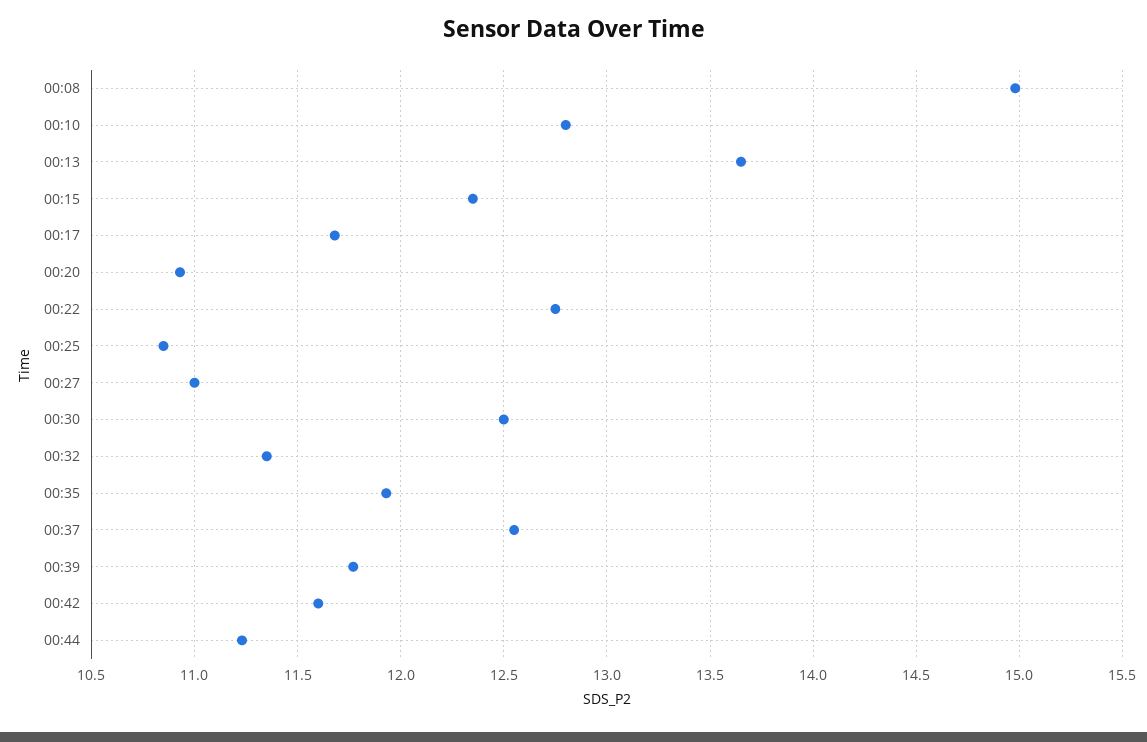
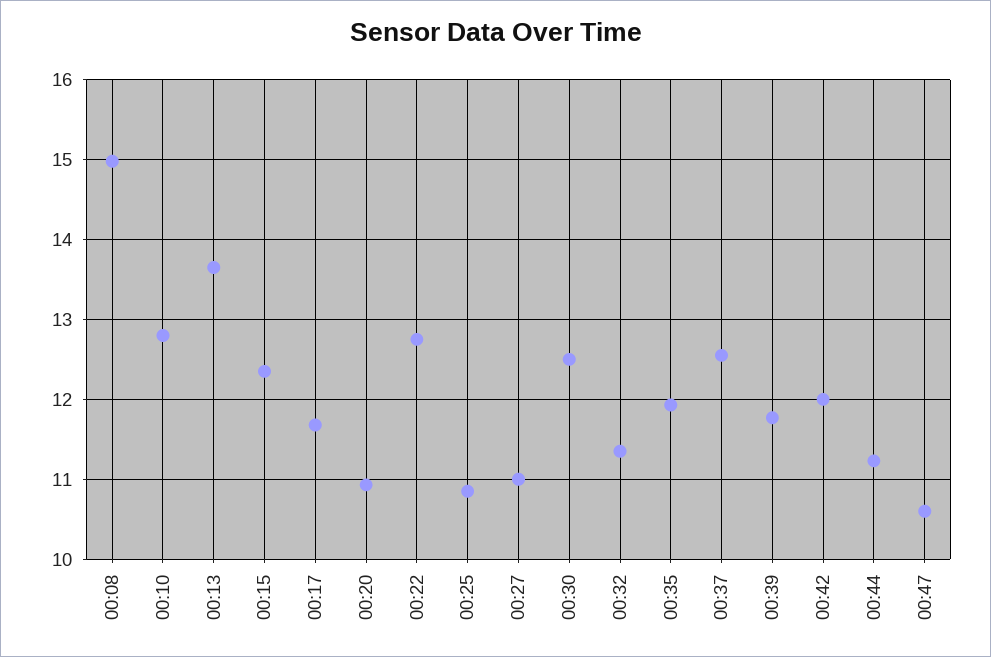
00:42: 11.6 -> 12
00:47: none -> 10.6

